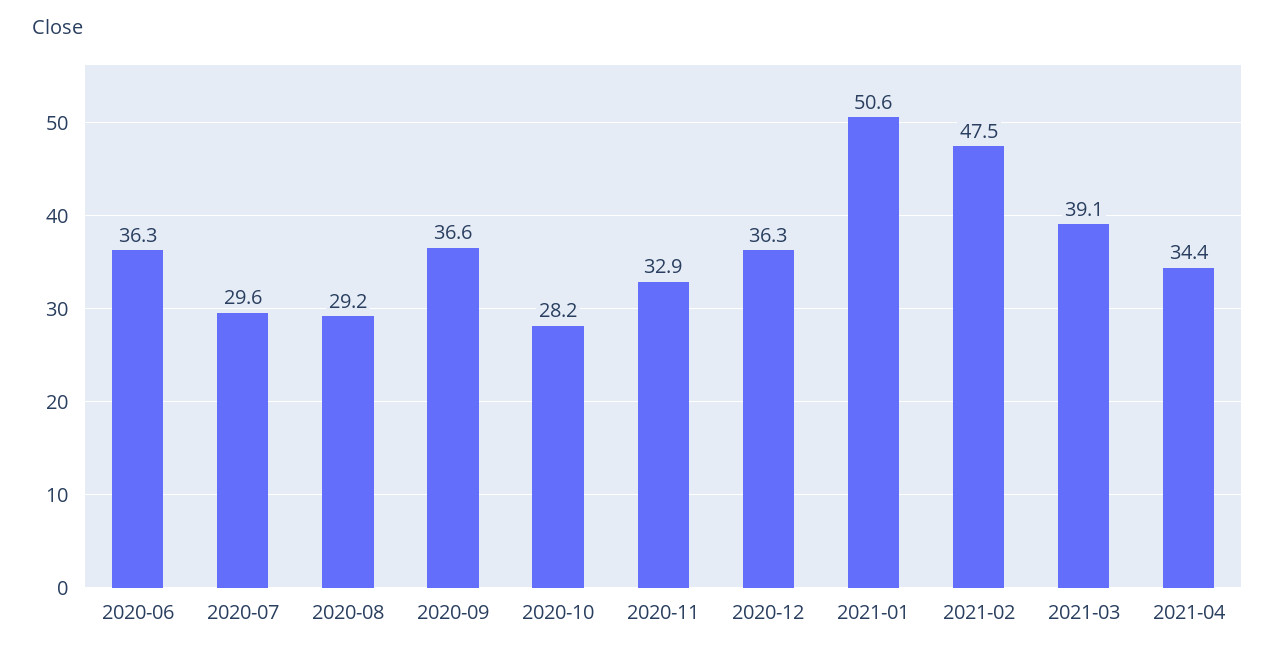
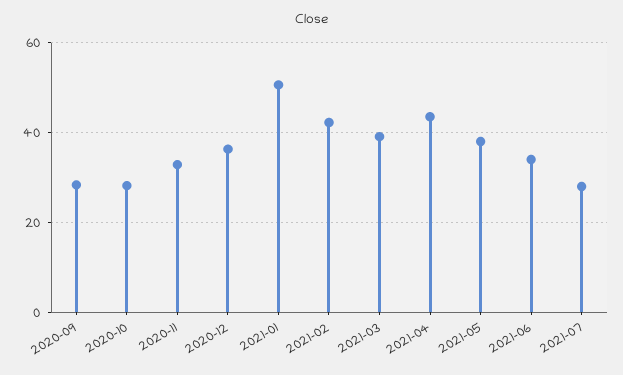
2020-06: 36.3 -> none
2020-07: 29.6 -> none
2020-08: 29.2 -> none
2020-09: 36.6 -> 28
2021-02: 47.5 -> 42
2021-04: 34.4 -> 44
2021-05: none -> 38
2021-06: none -> 34
2021-07: none -> 28

